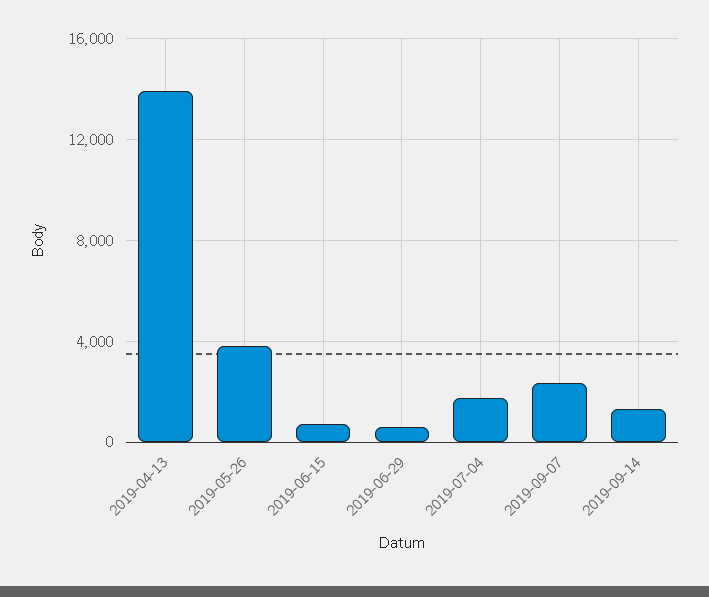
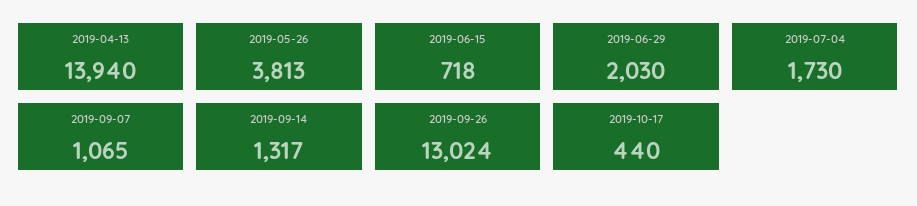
2019-06-29: 500 -> 2030
2019-09-07: 2500 -> 1065
2019-09-26: none -> 13024
2019-10-17: none -> 440

